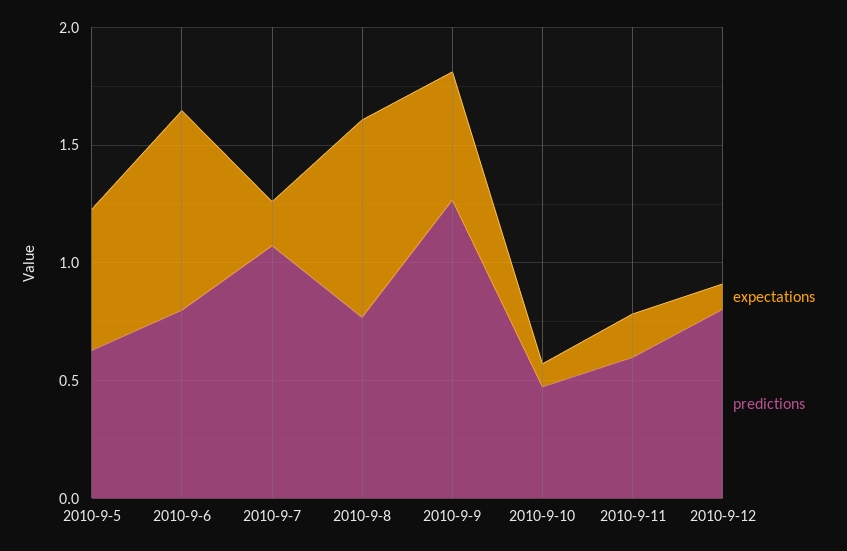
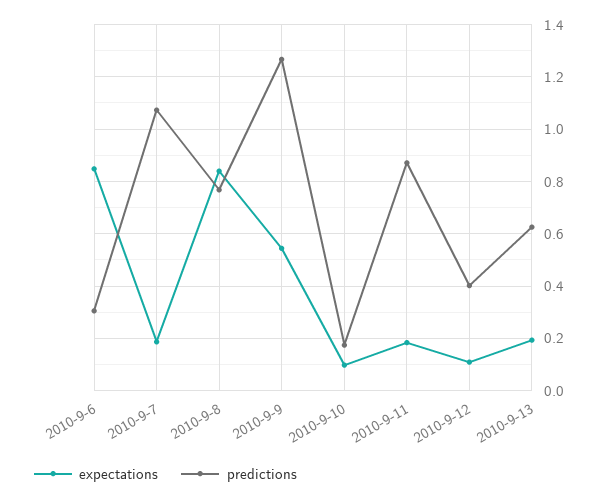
expectations, 2010-9-5: 0.6 -> none
predictions, 2010-9-5: 0.6 -> none
predictions, 2010-9-6: 0.8 -> 0.3
predictions, 2010-9-10: 0.5 -> 0.175
predictions, 2010-9-11: 0.6 -> 0.875
predictions, 2010-9-12: 0.8 -> 0.4
expectations, 2010-9-13: none -> 0.2
predictions, 2010-9-13: none -> 0.625

